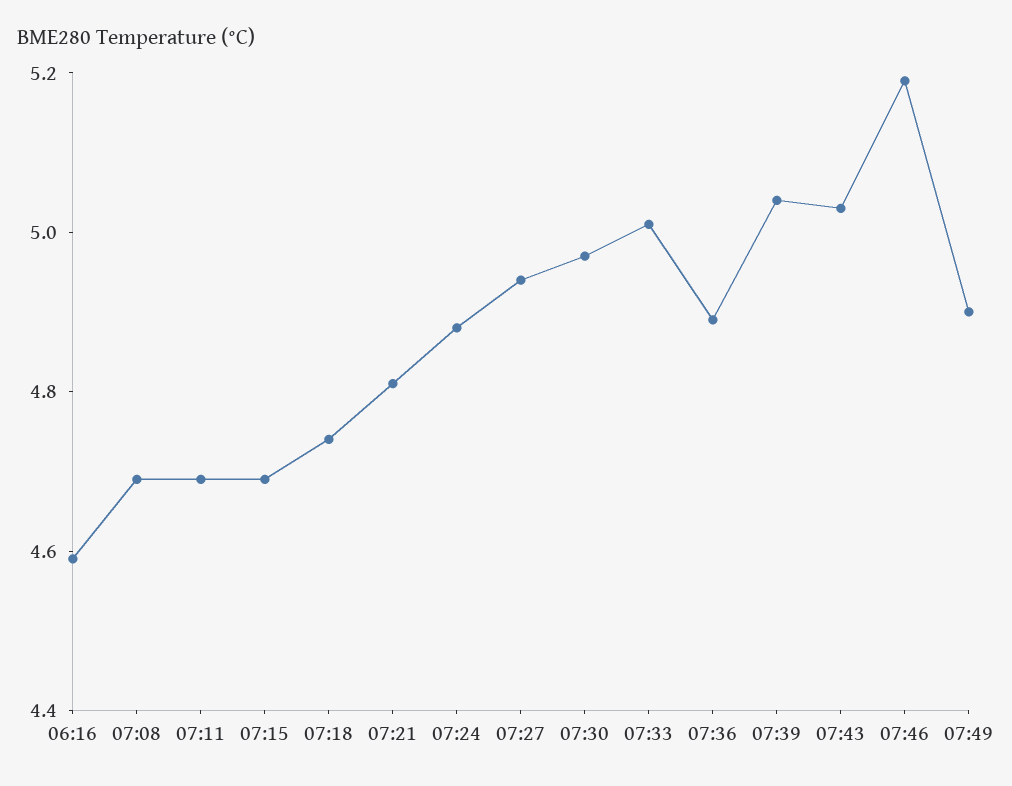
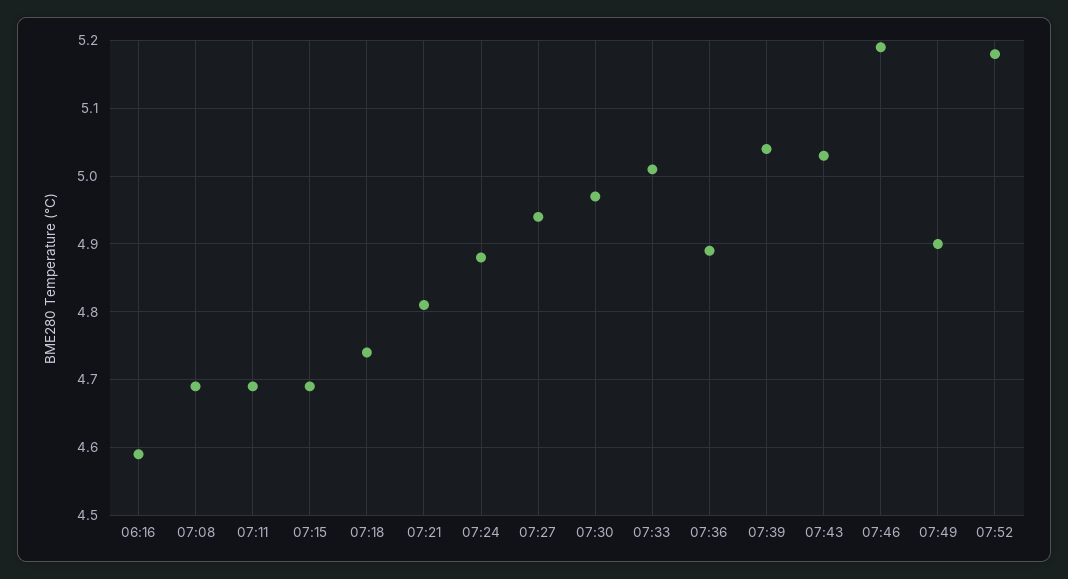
07:52: none -> 5.18

